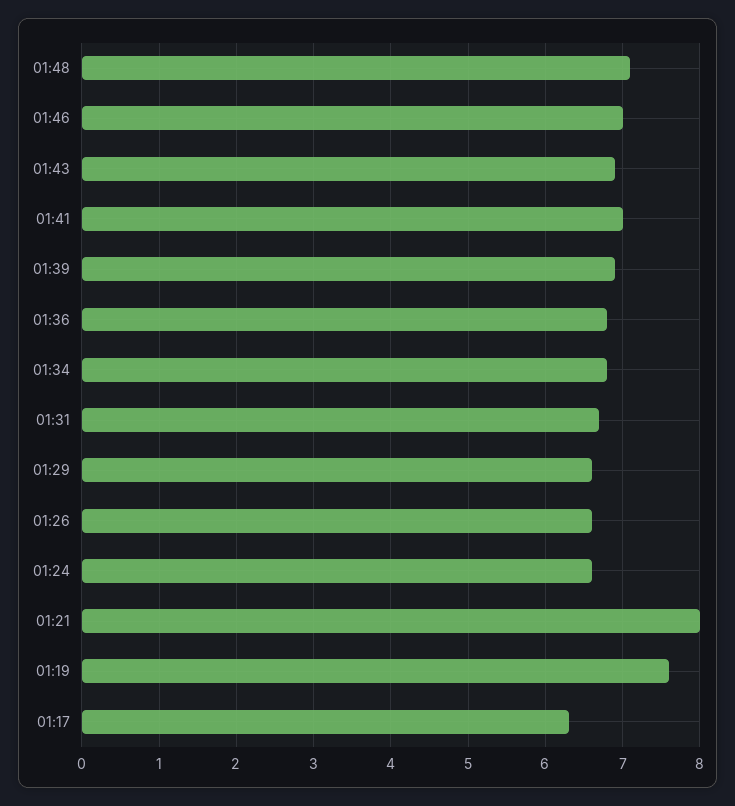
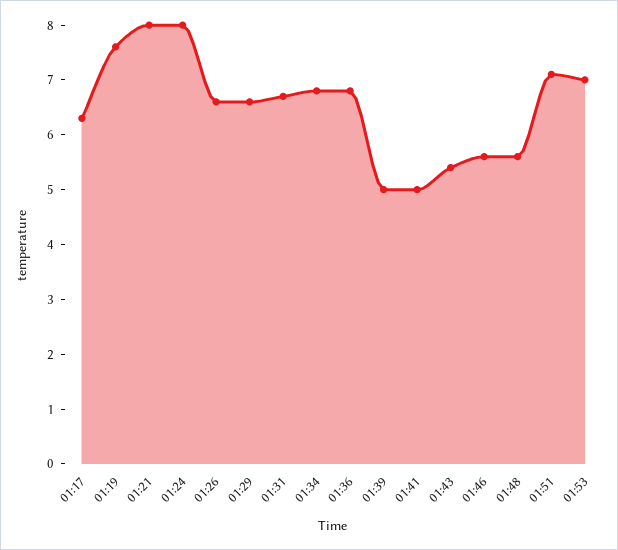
01:48: 7.1 -> 5.5
01:46: 7 -> 5.5
01:43: 6.9 -> 5.5
01:41: 7 -> 5
01:39: 6.9 -> 5
01:24: 6.6 -> 8
01:51: none -> 7
01:53: none -> 7

